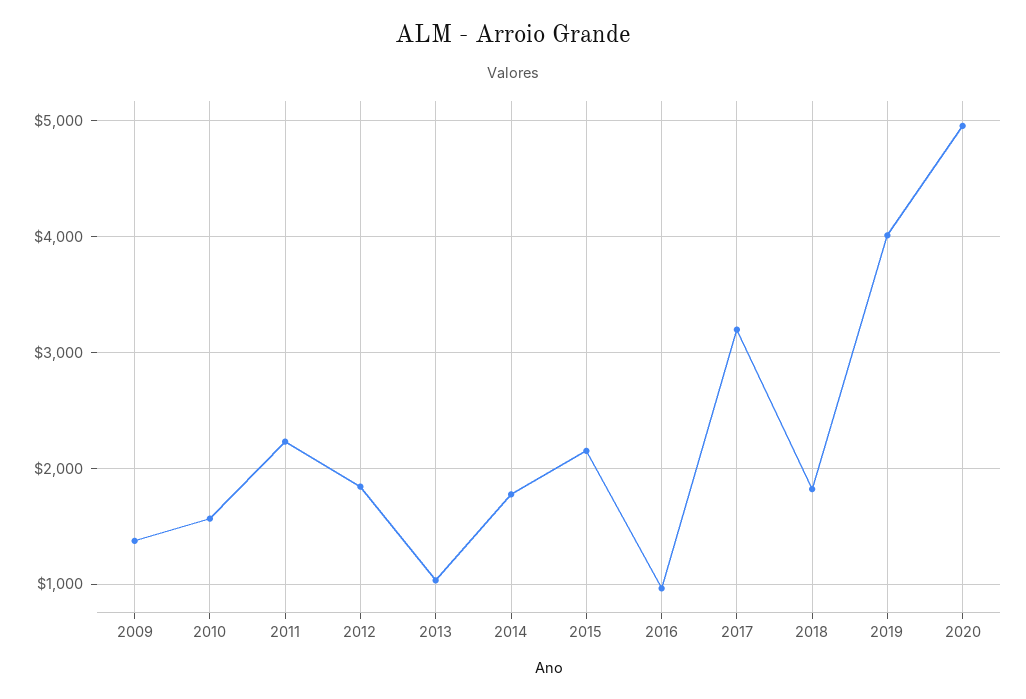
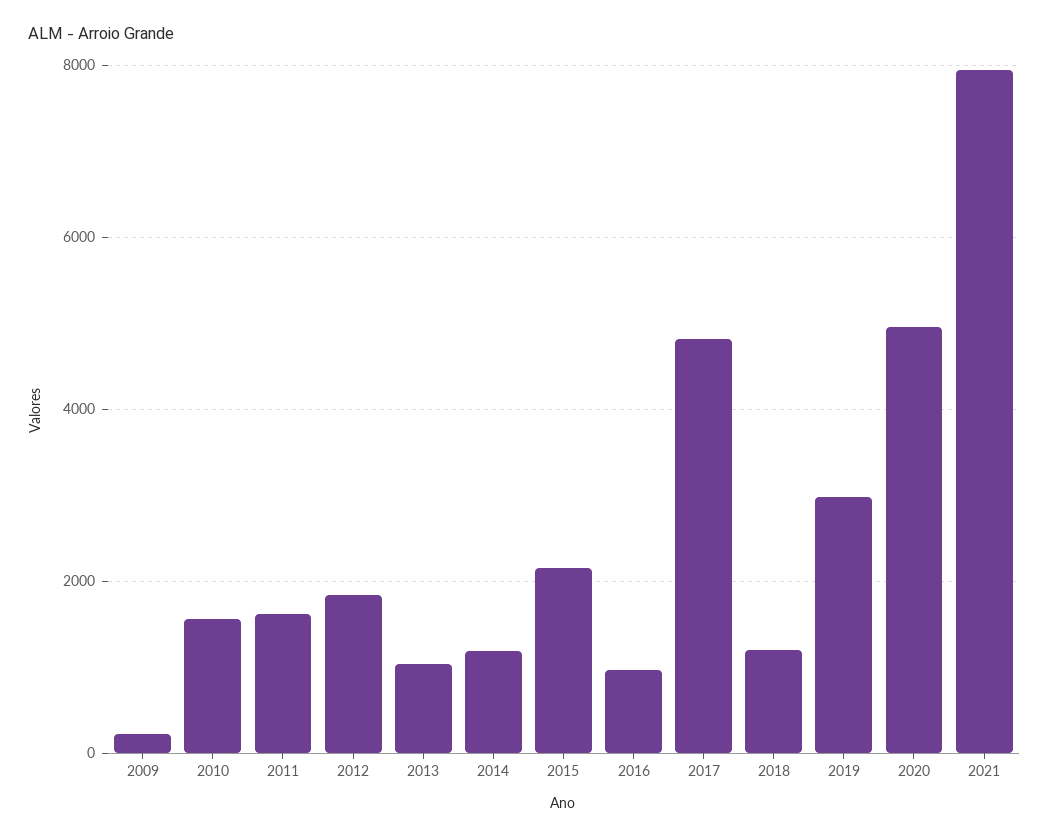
2009: 1400 -> 200
2011: 2200 -> 1600
2014: 1800 -> 1200
2017: 3200 -> 4800
2018: 1800 -> 1200
2019: 4000 -> 3000
2021: none -> 8000

